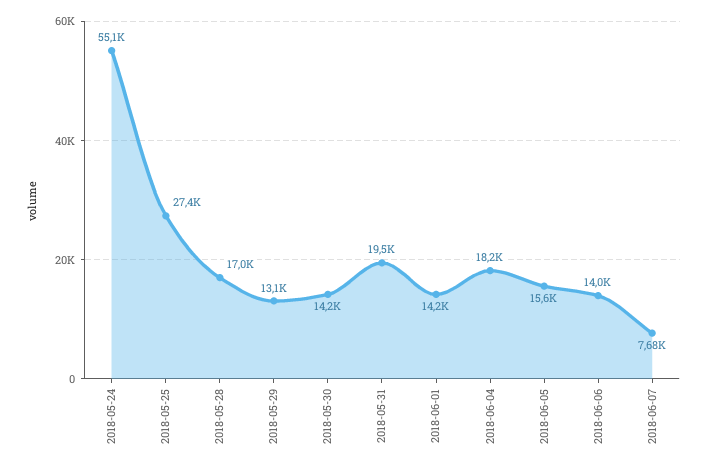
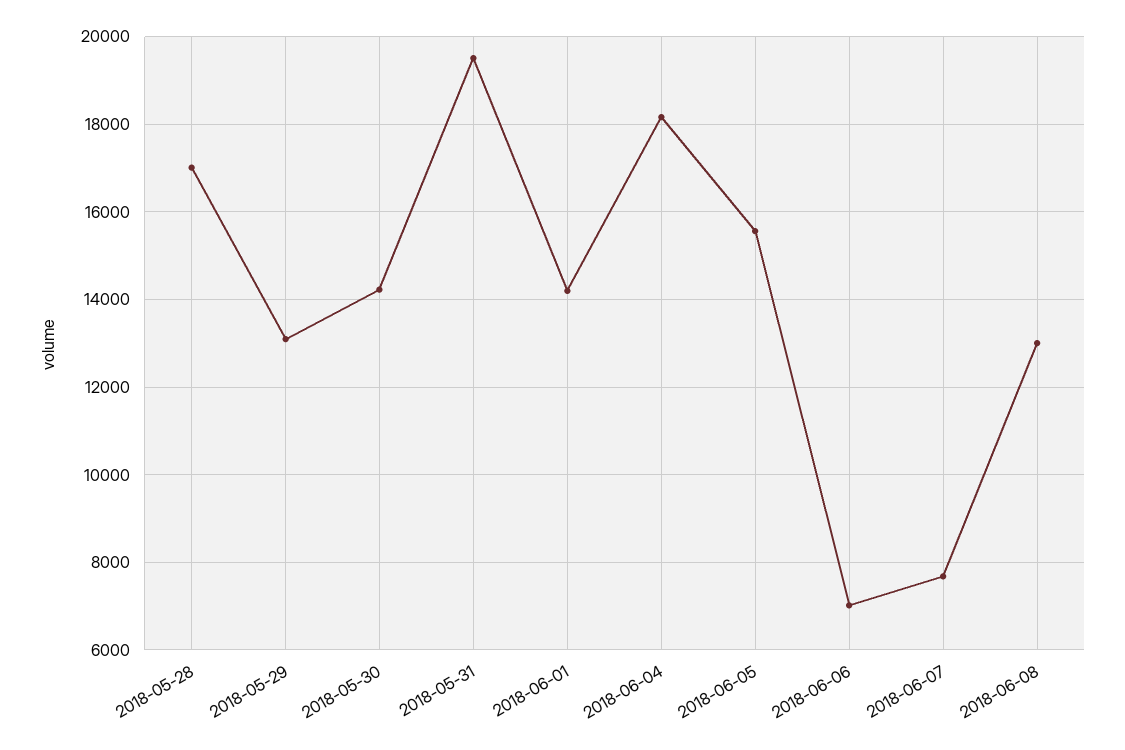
2018-05-24: 55100 -> none
2018-05-25: 27400 -> none
2018-06-06: 14000 -> 7000
2018-06-08: none -> 13000

